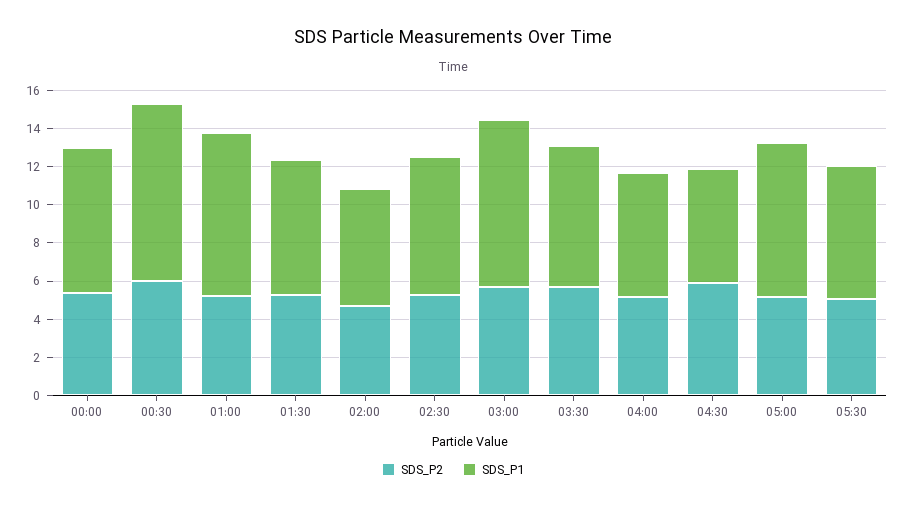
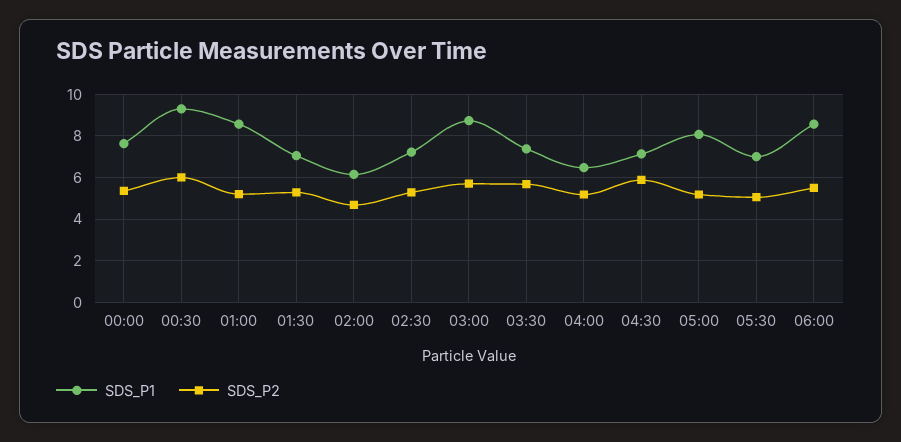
SDS_P1, 04:30: 6 -> 7
SDS_P1, 06:00: none -> 8.5
SDS_P2, 06:00: none -> 5.5

